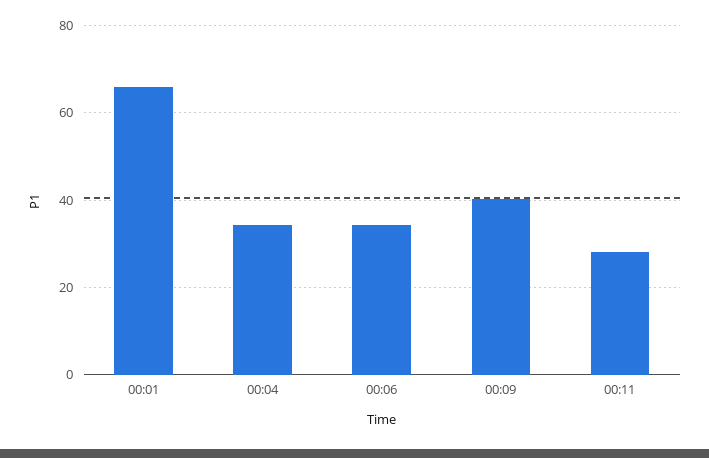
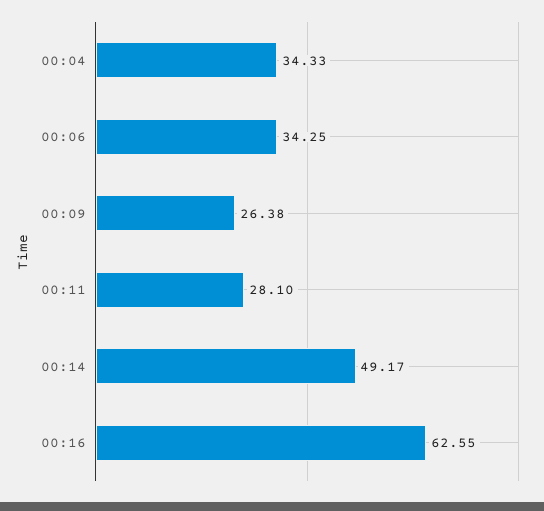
00:01: 66 -> none
00:09: 40 -> 26.38
00:14: none -> 49.17
00:16: none -> 62.55

